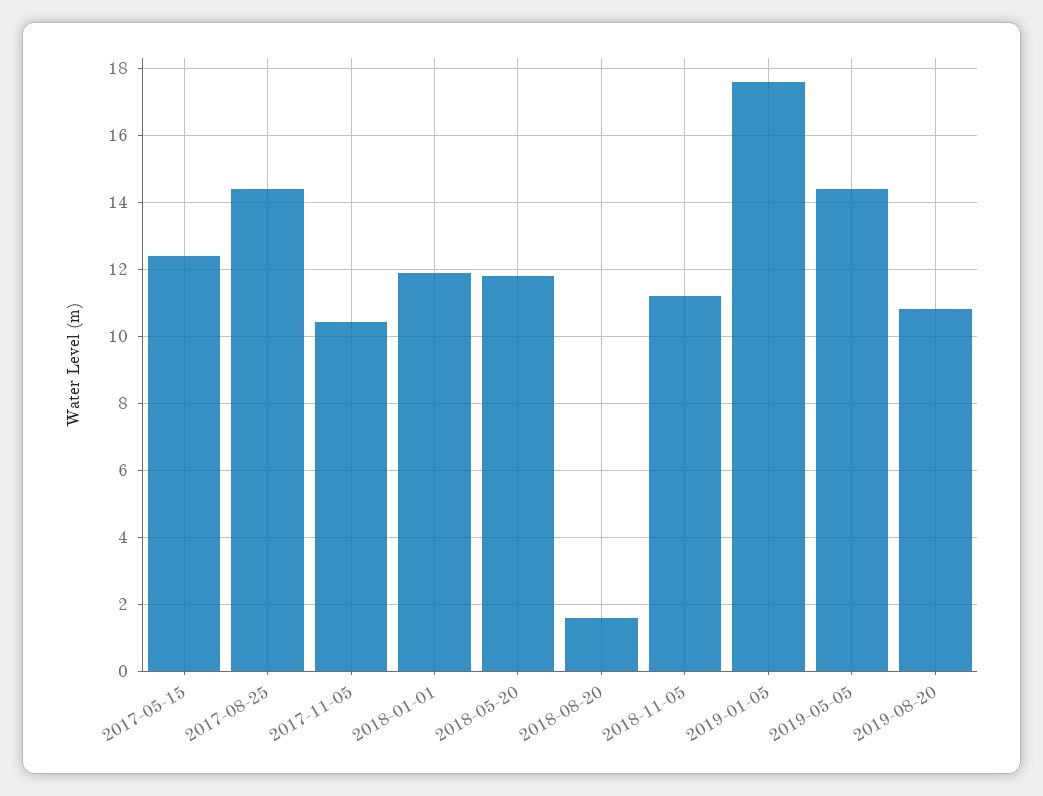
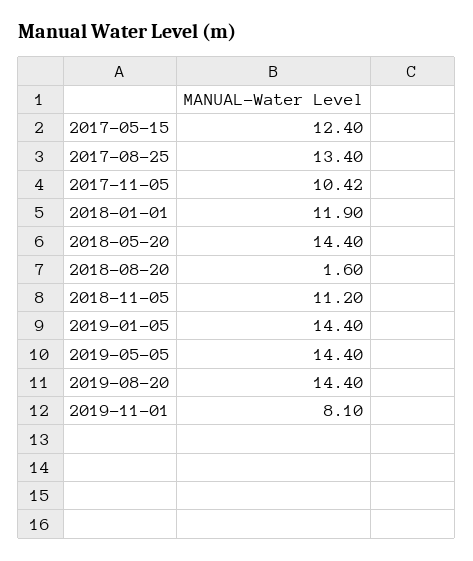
2017-08-25: 14.4 -> 13.4
2018-05-20: 11.8 -> 14.4
2019-01-05: 17.6 -> 14.4
2019-08-20: 10.8 -> 14.4
2019-11-01: none -> 8.1

